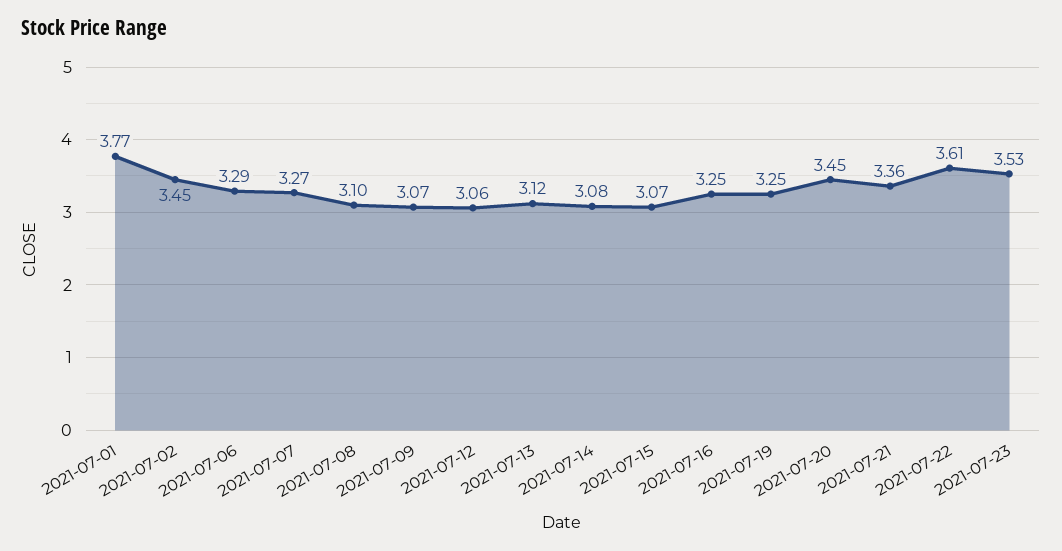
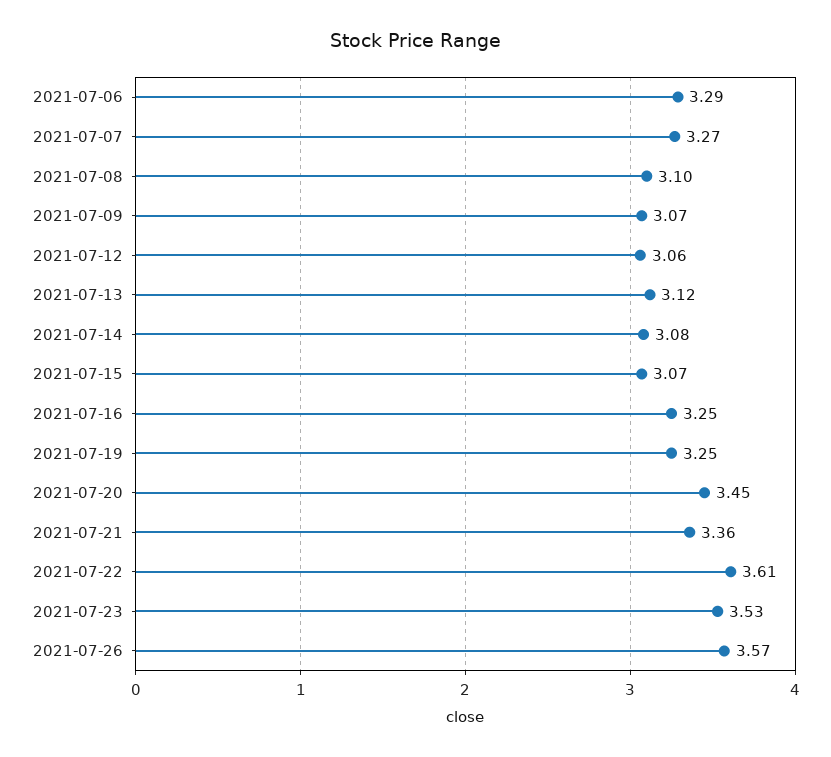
2021-07-01: 3.77 -> none
2021-07-02: 3.45 -> none
2021-07-26: none -> 3.57

